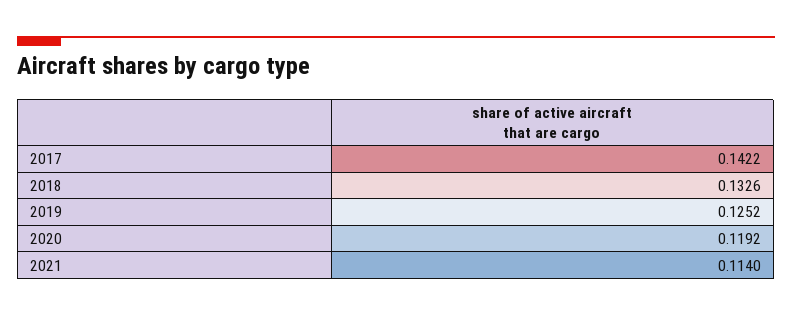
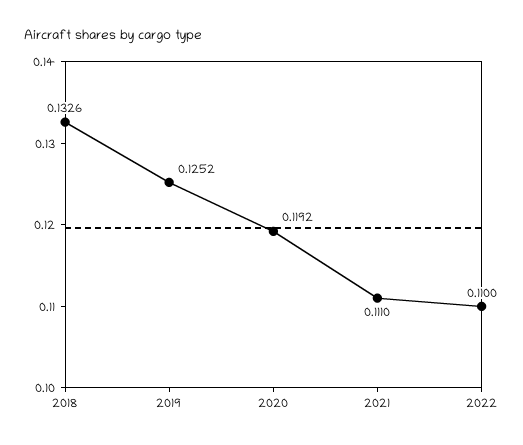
2017: 0.1422 -> none
2021: 0.114 -> 0.111
2022: none -> 0.11

